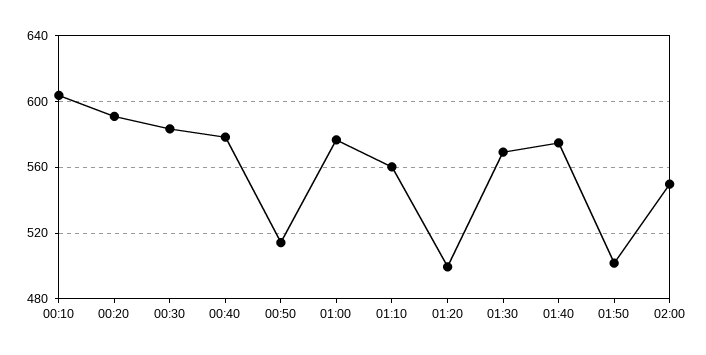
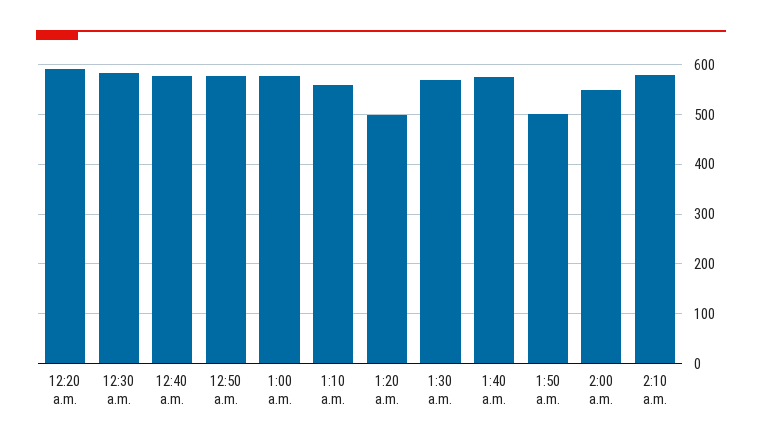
00:10: 605 -> none
00:50: 515 -> 580
2:10 a.m.: none -> 580

